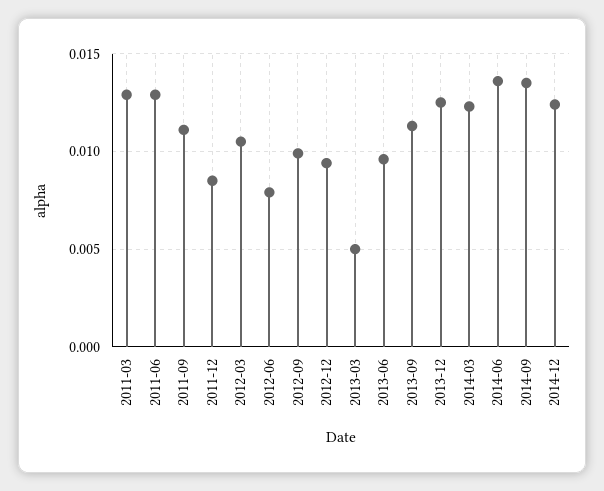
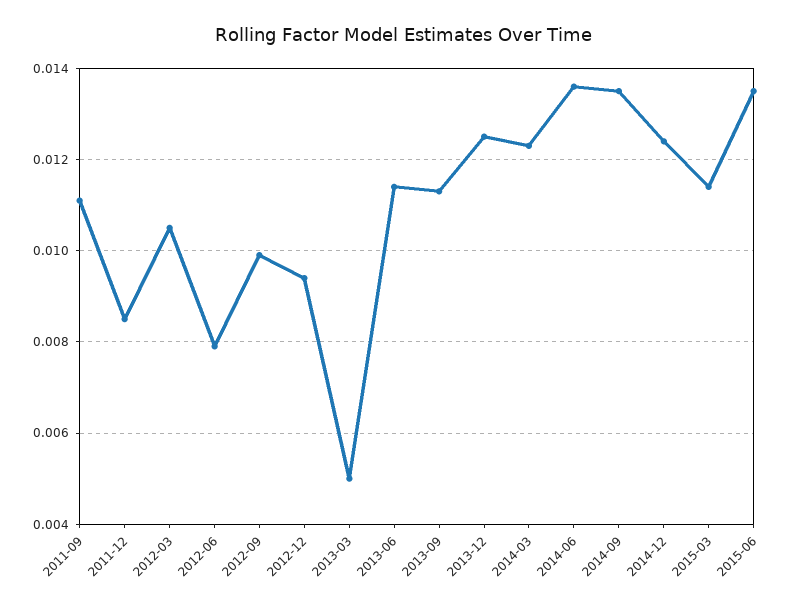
2011-03: 0.013 -> none
2011-06: 0.013 -> none
2013-06: 0.0095 -> 0.0115
2015-03: none -> 0.0115
2015-06: none -> 0.0135

